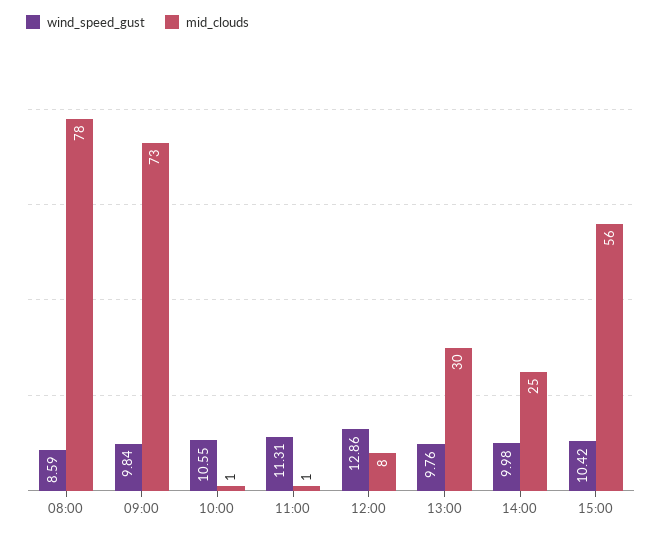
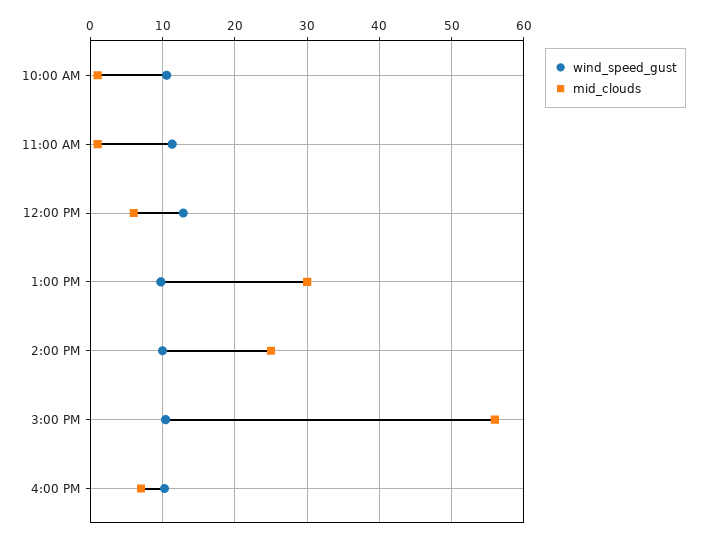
wind_speed_gust, 08:00: 8.59 -> none
mid_clouds, 08:00: 78 -> none
wind_speed_gust, 09:00: 9.84 -> none
mid_clouds, 09:00: 73 -> none
mid_clouds, 12:00: 8 -> 6
wind_speed_gust, 4:00 PM: none -> 10
mid_clouds, 4:00 PM: none -> 7

